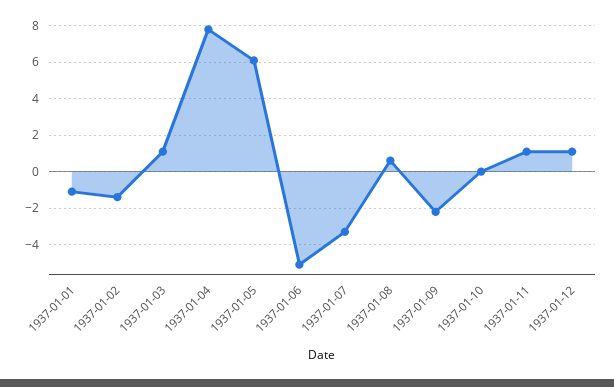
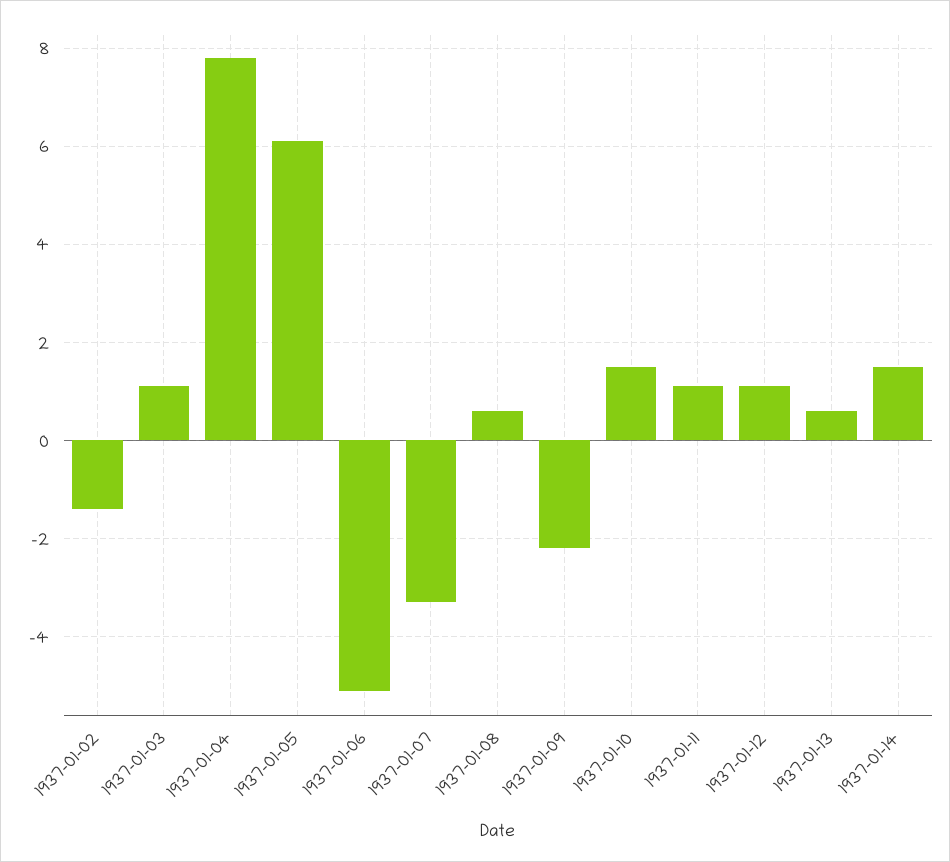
1937-01-01: -1 -> none
1937-01-10: 0 -> 1.5
1937-01-13: none -> 0.5
1937-01-14: none -> 1.5

